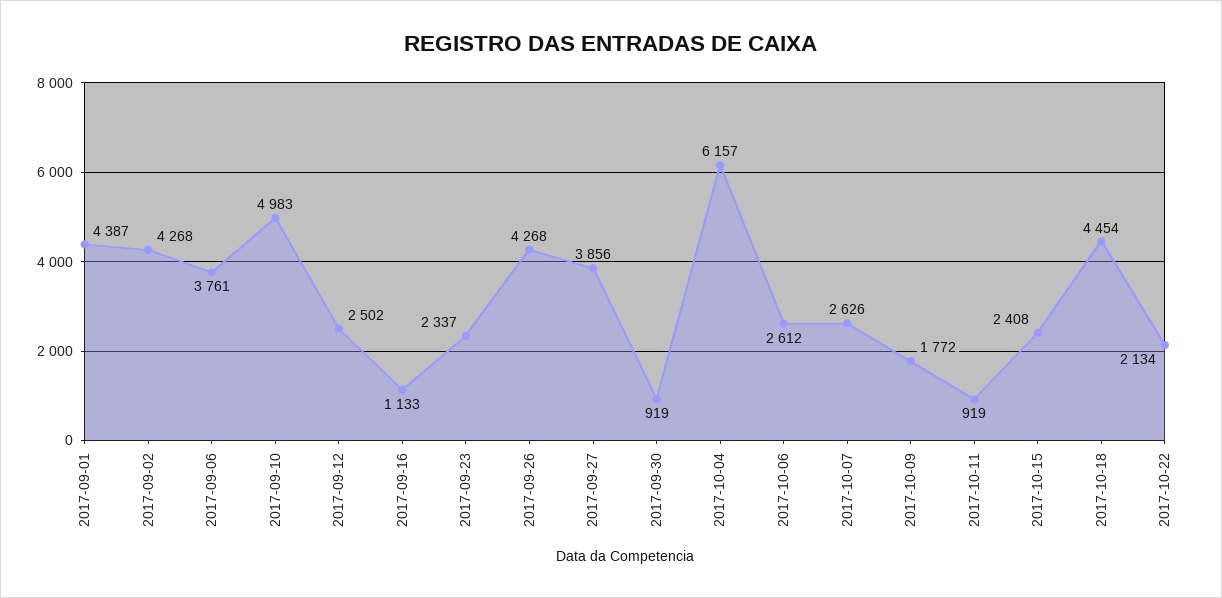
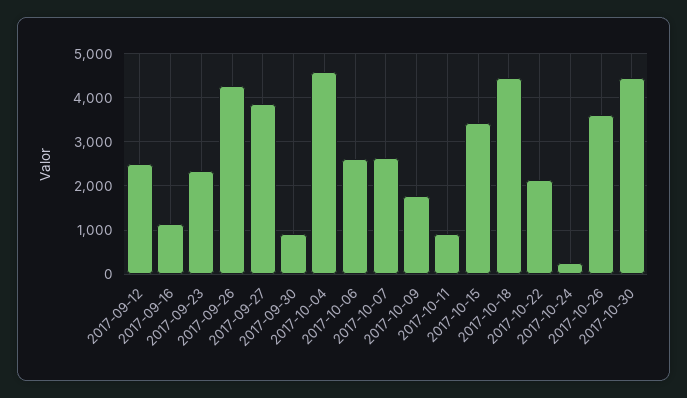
2017-09-01: 4387 -> none
2017-09-02: 4268 -> none
2017-09-06: 3761 -> none
2017-09-10: 4983 -> none
2017-10-04: 6157 -> 4600
2017-10-15: 2408 -> 3400
2017-10-24: none -> 200
2017-10-26: none -> 3600
2017-10-30: none -> 4400

